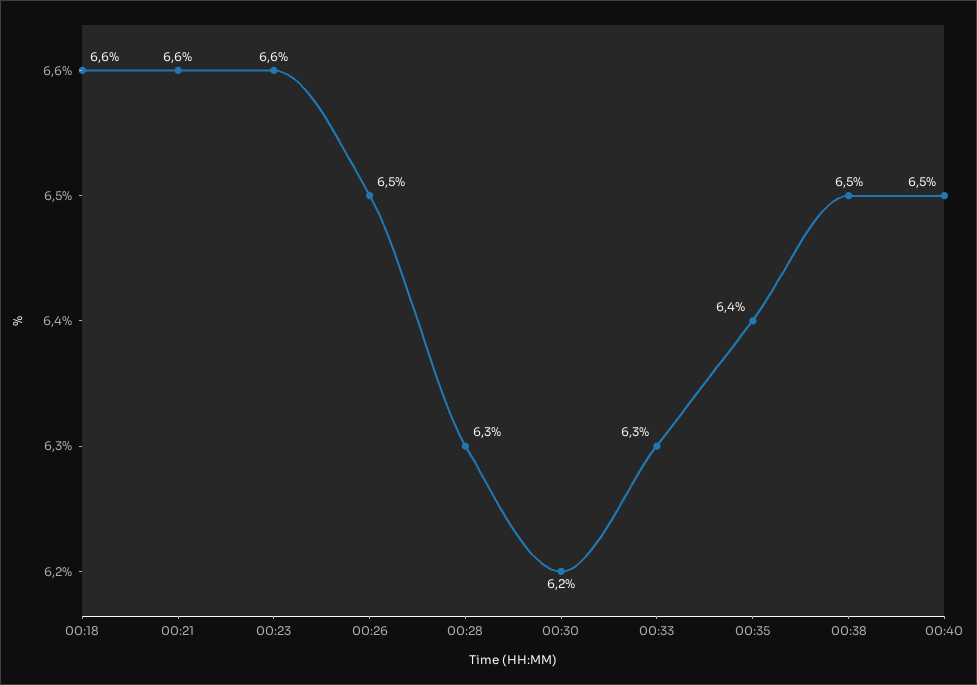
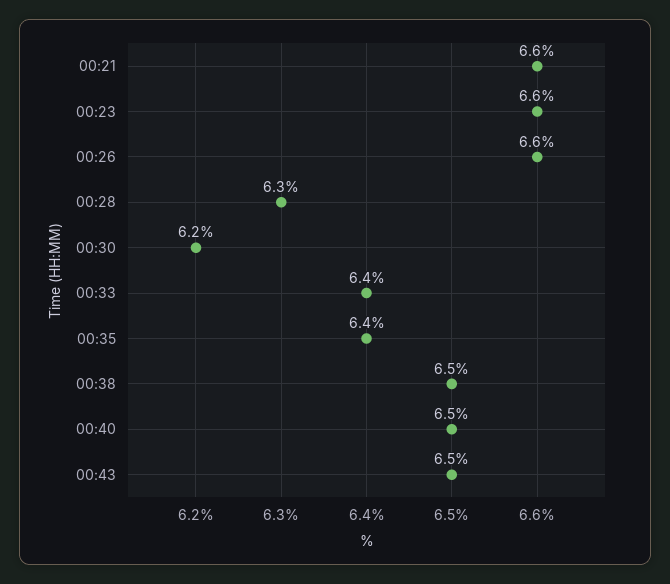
00:18: 6.6 -> none
00:26: 6.5 -> 6.6
00:33: 6.3 -> 6.4
00:43: none -> 6.5

